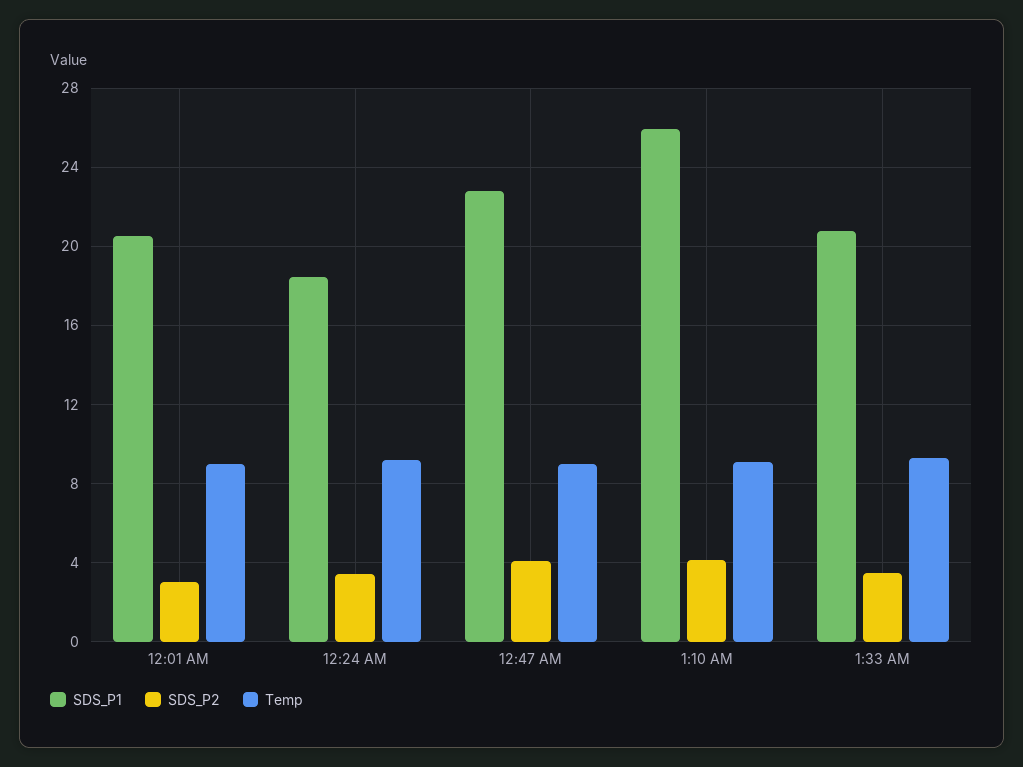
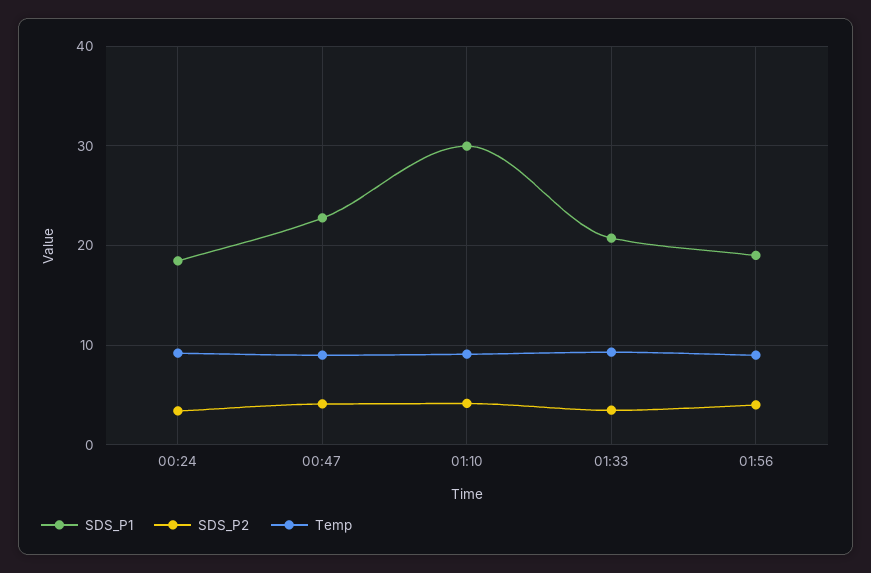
SDS_P1, 12:01 AM: 20.5 -> none
SDS_P2, 12:01 AM: 3 -> none
Temp, 12:01 AM: 9 -> none
SDS_P1, 1:10 AM: 26 -> 30
SDS_P1, 01:56: none -> 19
SDS_P2, 01:56: none -> 4
Temp, 01:56: none -> 9

